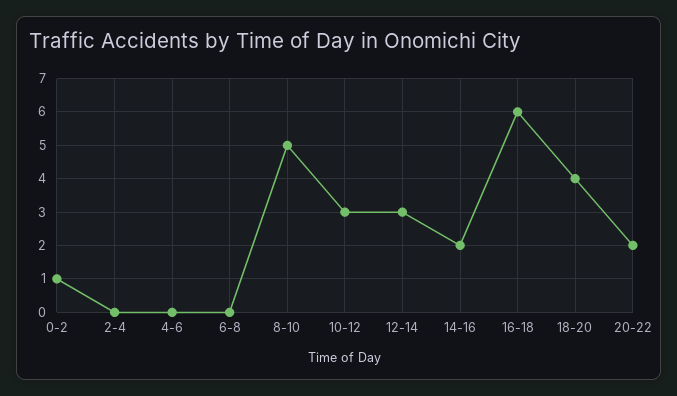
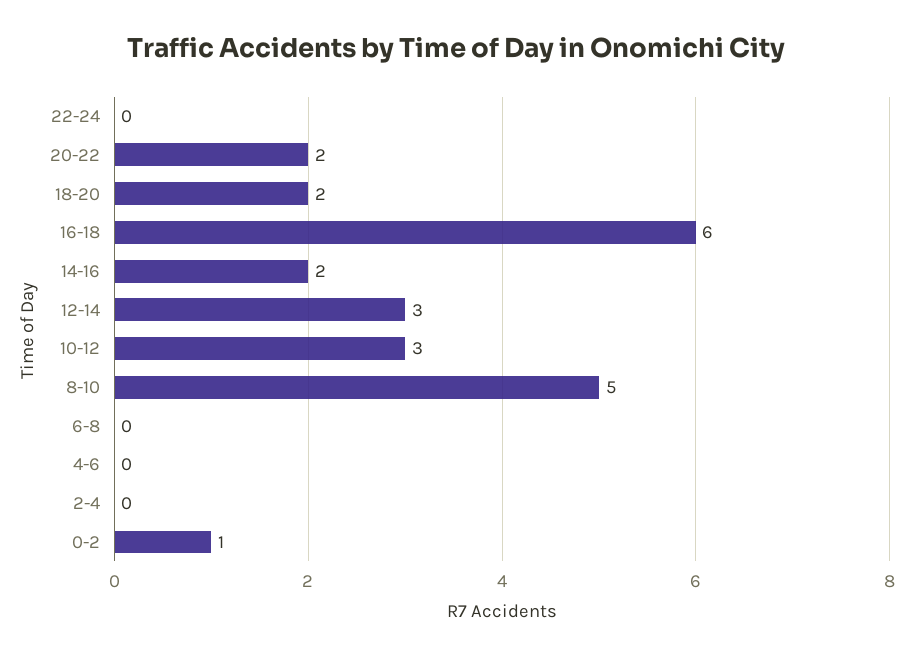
18-20: 4 -> 2
22-24: none -> 0

